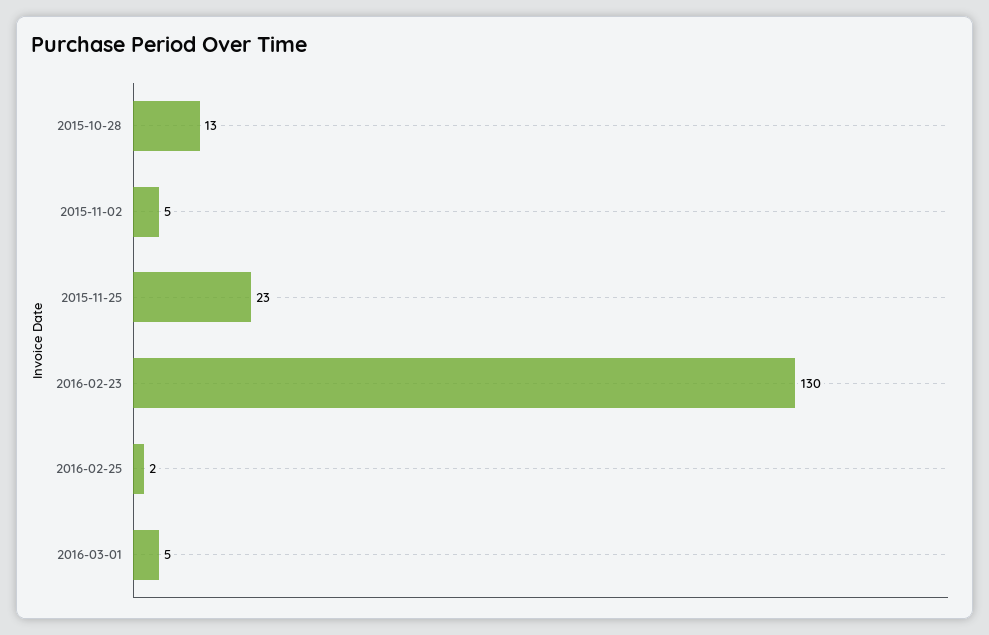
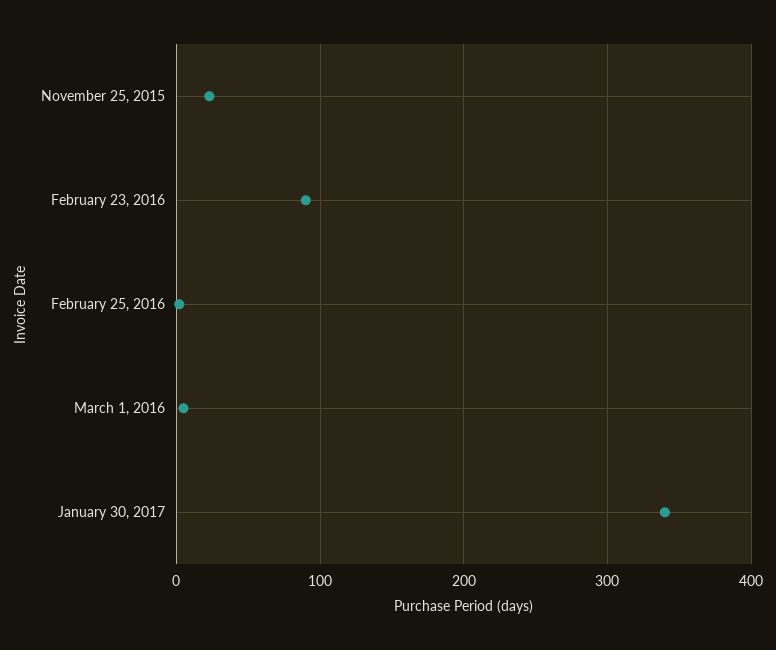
2015-10-28: 13 -> none
2015-11-02: 5 -> none
2016-02-23: 130 -> 90
January 30, 2017: none -> 340

